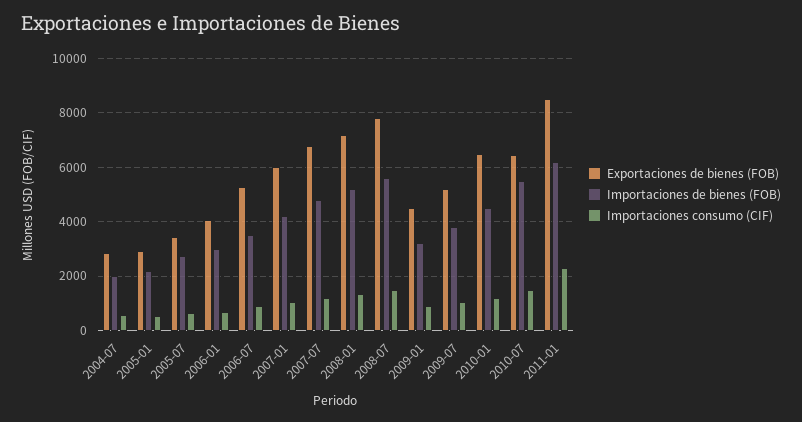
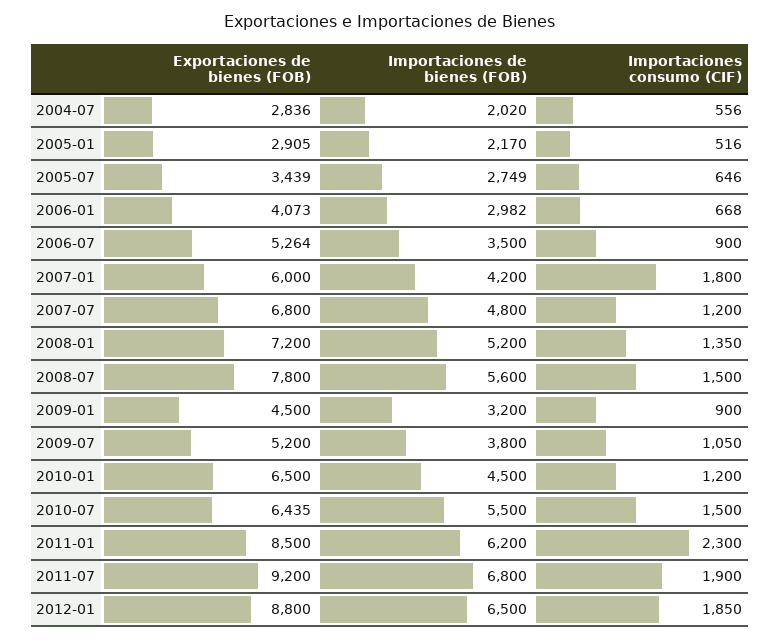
Importaciones consumo (CIF), 2007-01: 1000 -> 1800
Exportaciones de bienes (FOB), 2011-07: none -> 9200
Importaciones de bienes (FOB), 2011-07: none -> 6800
Importaciones consumo (CIF), 2011-07: none -> 1900
Exportaciones de bienes (FOB), 2012-01: none -> 8800
Importaciones de bienes (FOB), 2012-01: none -> 6500
Importaciones consumo (CIF), 2012-01: none -> 1850

